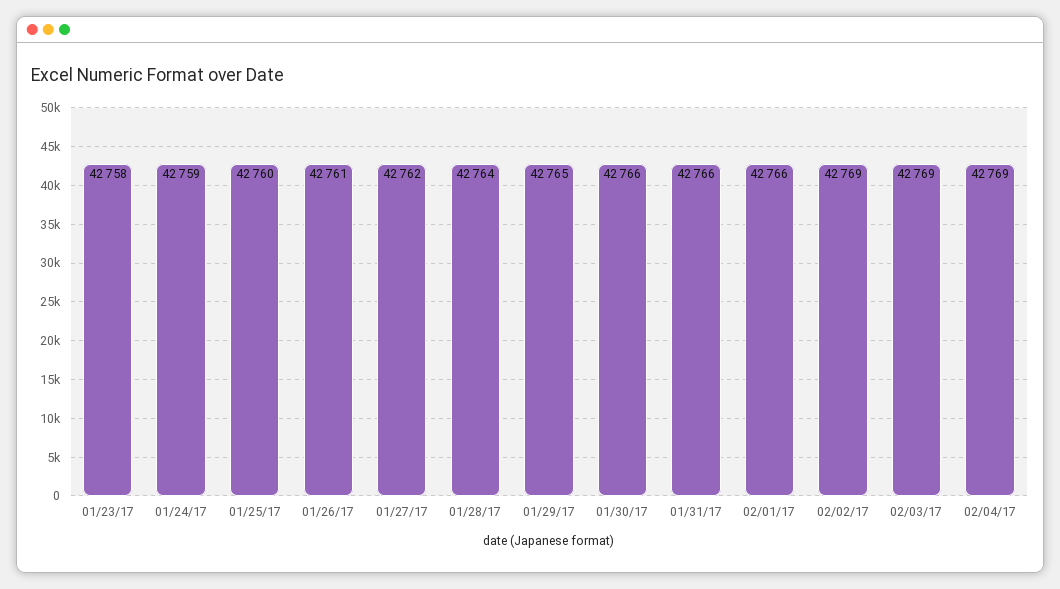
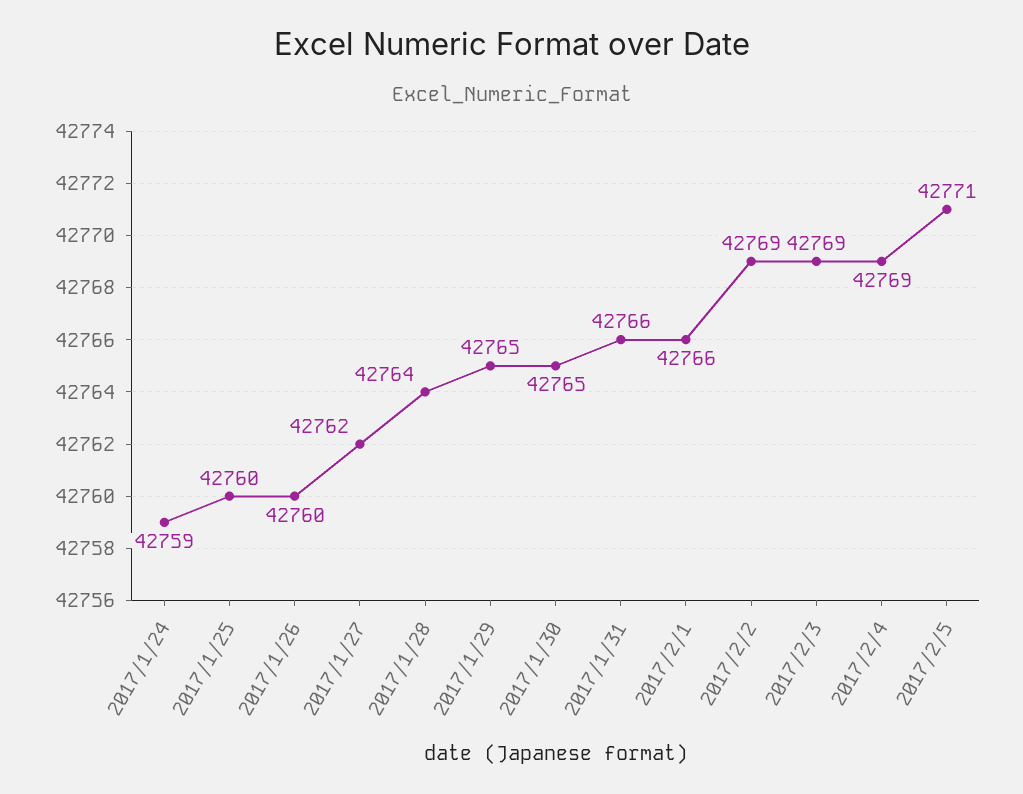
01/23/17: 42758 -> none
01/26/17: 42761 -> 42760
01/30/17: 42766 -> 42765
2017/2/5: none -> 42771

